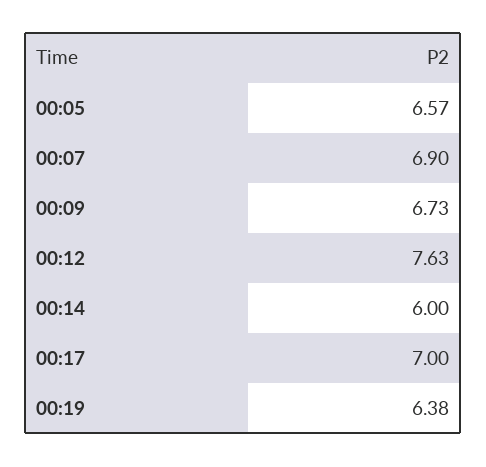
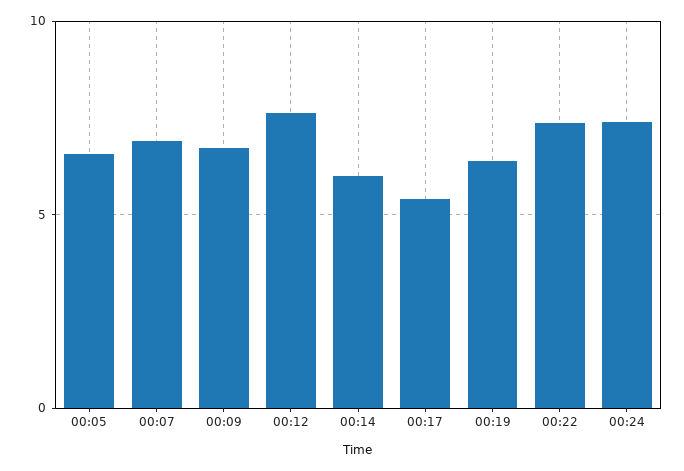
00:17: 7 -> 5.5
00:22: none -> 7.5
00:24: none -> 7.5

